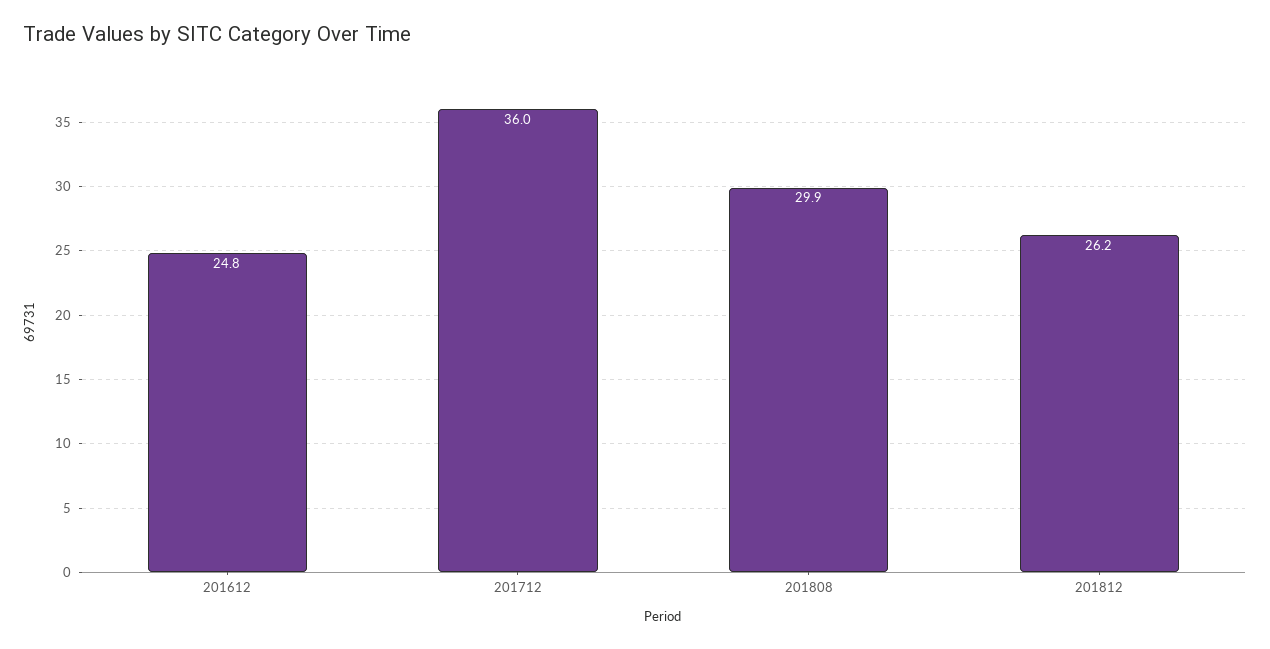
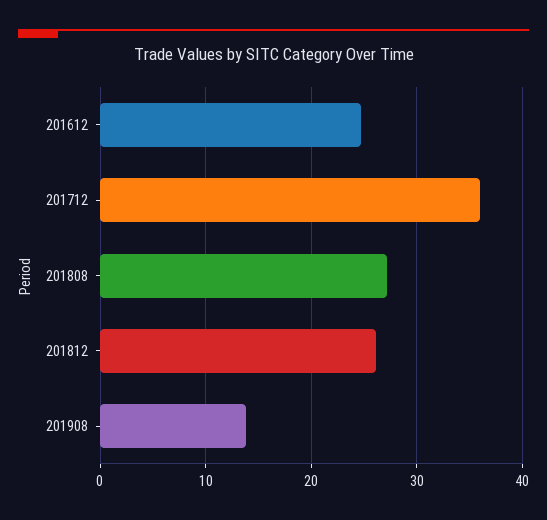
201808: 29.9 -> 27
201908: none -> 14

